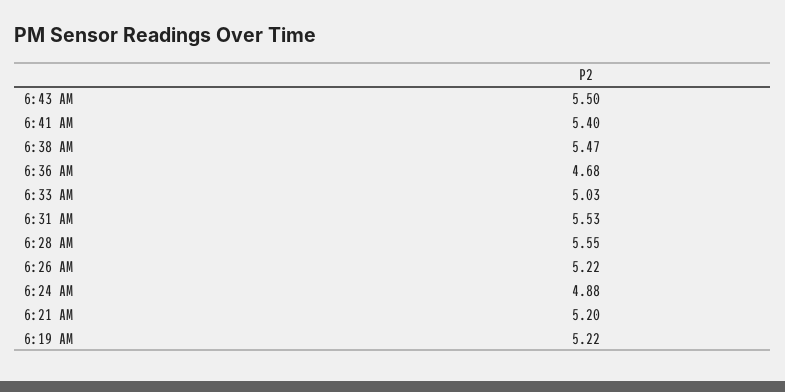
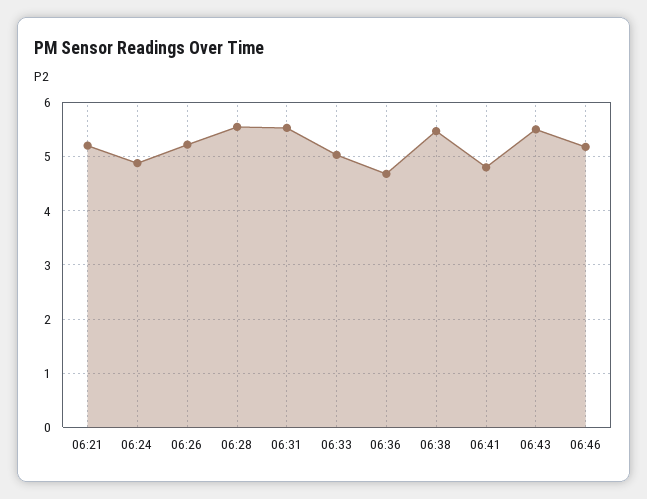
6:41 AM: 5.4 -> 4.8
6:19 AM: 5.22 -> none
06:46: none -> 5.2

